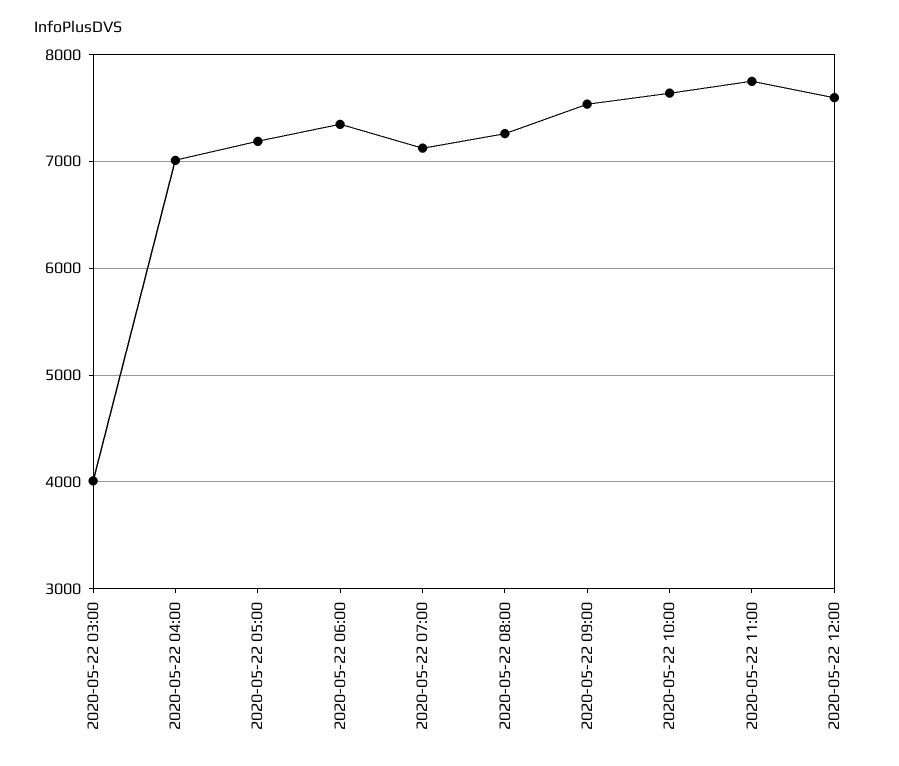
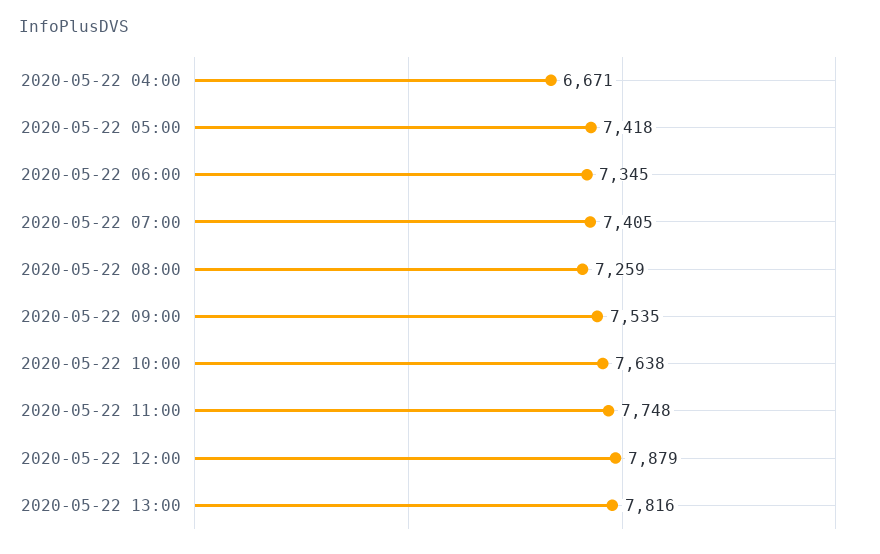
2020-05-22 03:00: 4000 -> none
2020-05-22 04:00: 7000 -> 6671
2020-05-22 05:00: 7200 -> 7418
2020-05-22 07:00: 7100 -> 7405
2020-05-22 12:00: 7600 -> 7879
2020-05-22 13:00: none -> 7816

